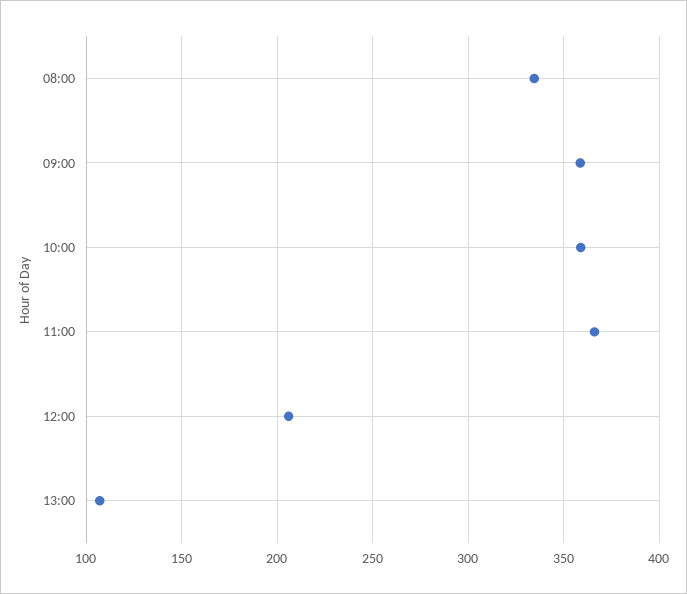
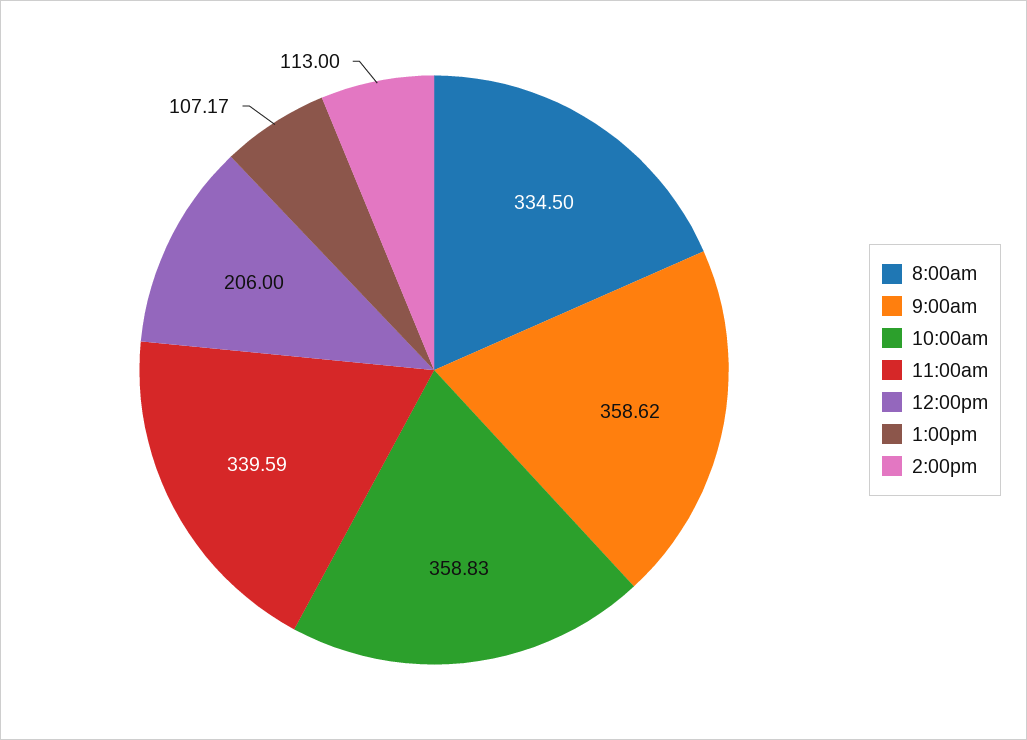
11:00: 365 -> 339.59
2:00pm: none -> 113

